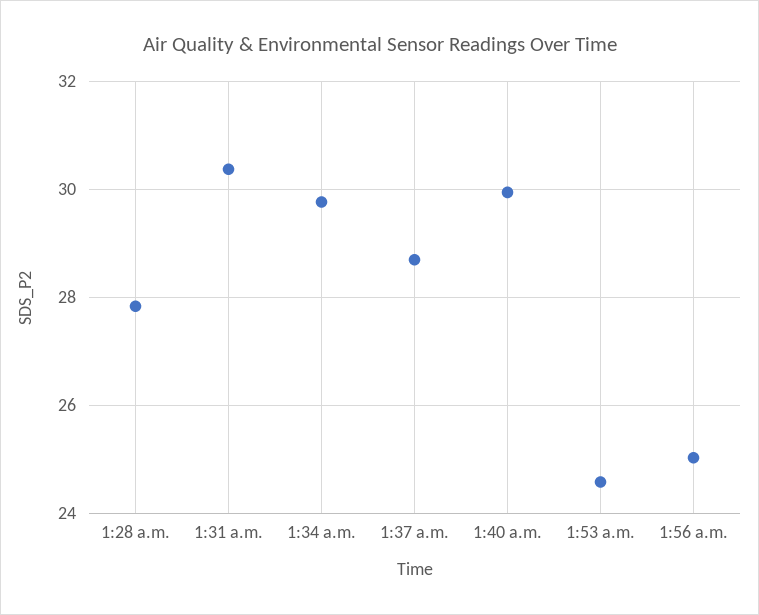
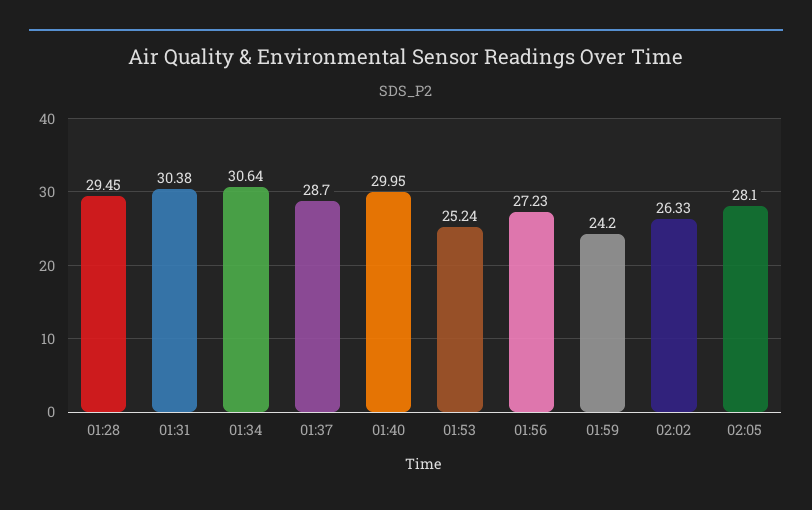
1:28 a.m.: 27.8 -> 29.45
1:34 a.m.: 29.8 -> 30.64
1:53 a.m.: 24.6 -> 25.24
1:56 a.m.: 25 -> 27.23
01:59: none -> 24.2
02:02: none -> 26.33
02:05: none -> 28.1

